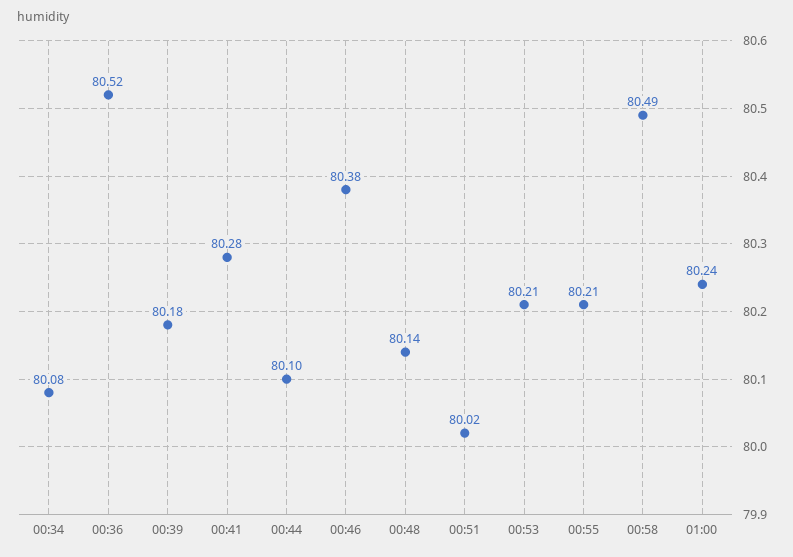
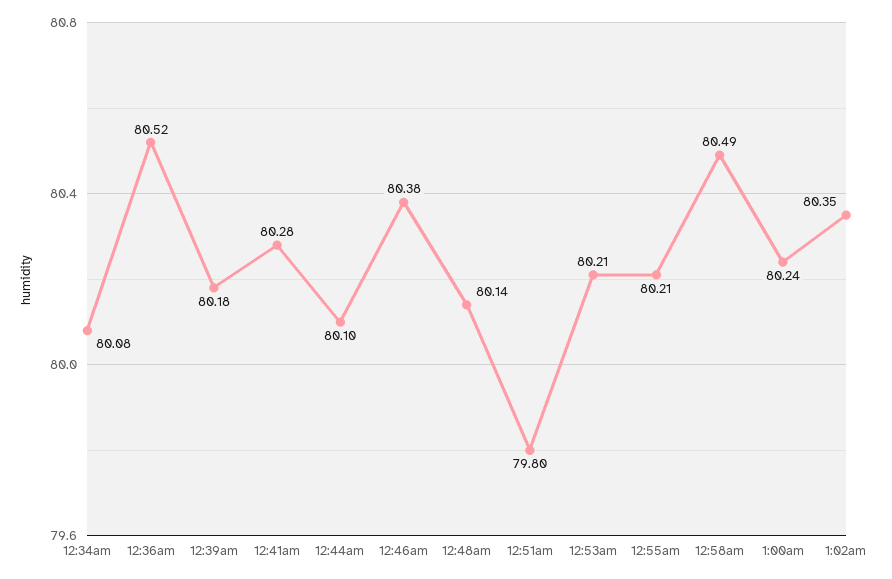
00:51: 80.02 -> 79.8
1:02am: none -> 80.35

